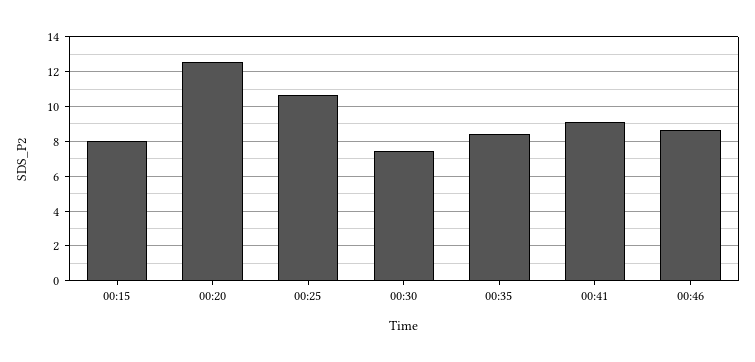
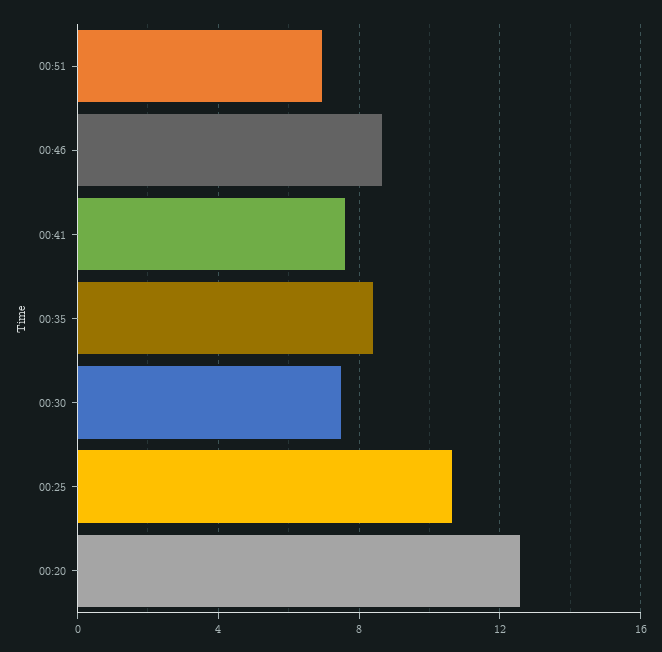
00:15: 8 -> none
00:41: 9 -> 7.5
00:51: none -> 7

